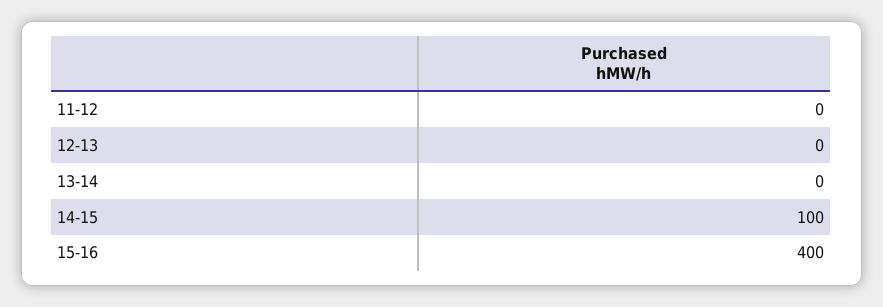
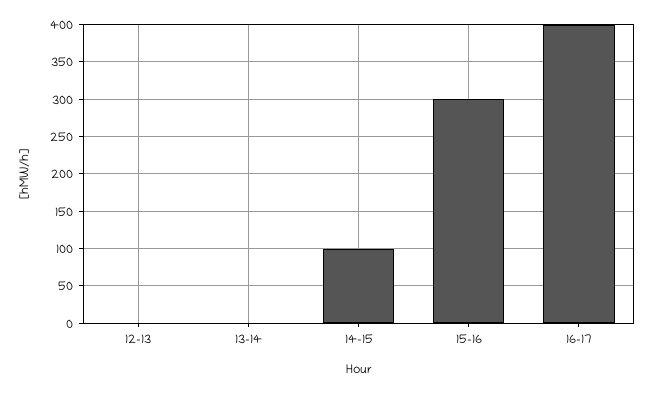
11-12: 0 -> none
15-16: 400 -> 300
16-17: none -> 400

